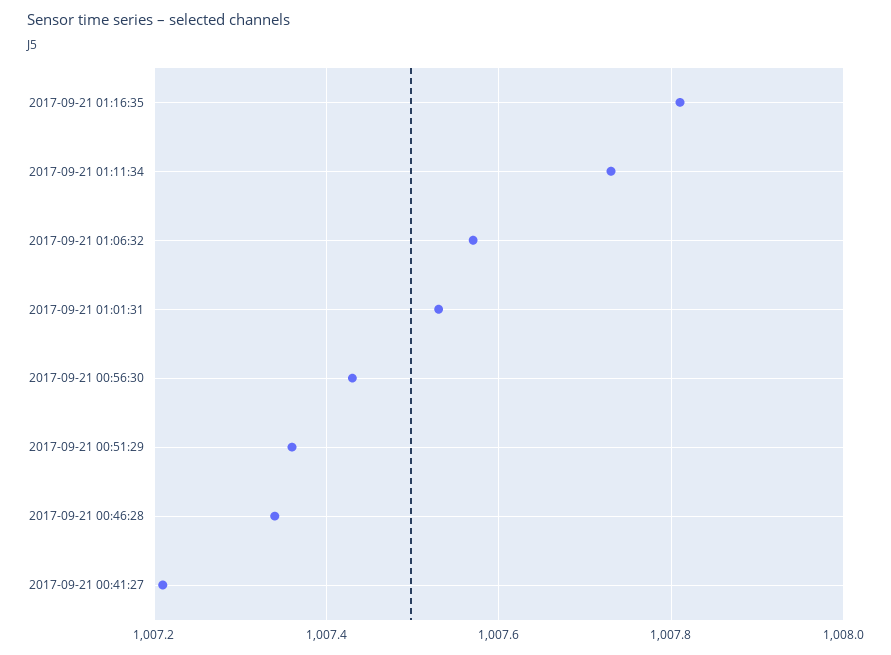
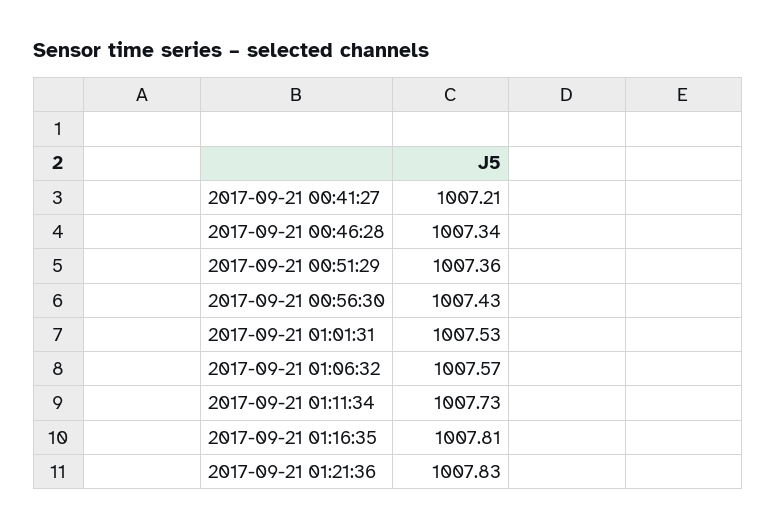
2017-09-21 01:21:36: none -> 1007.83

